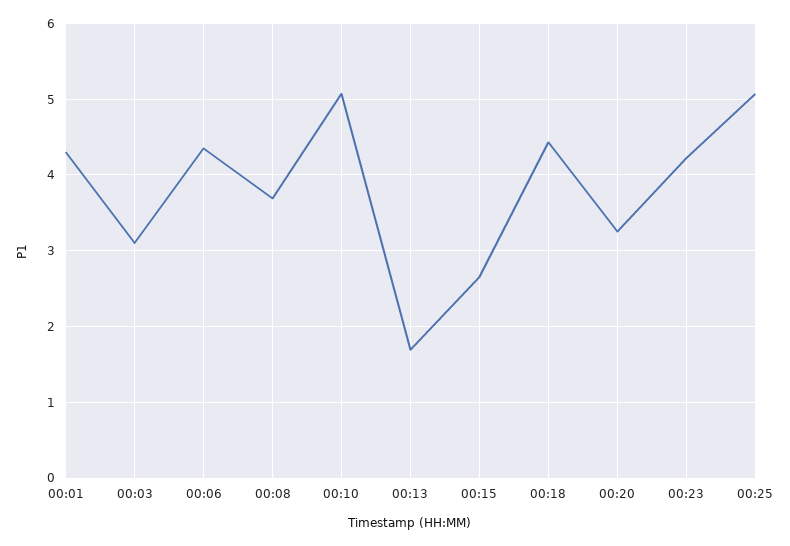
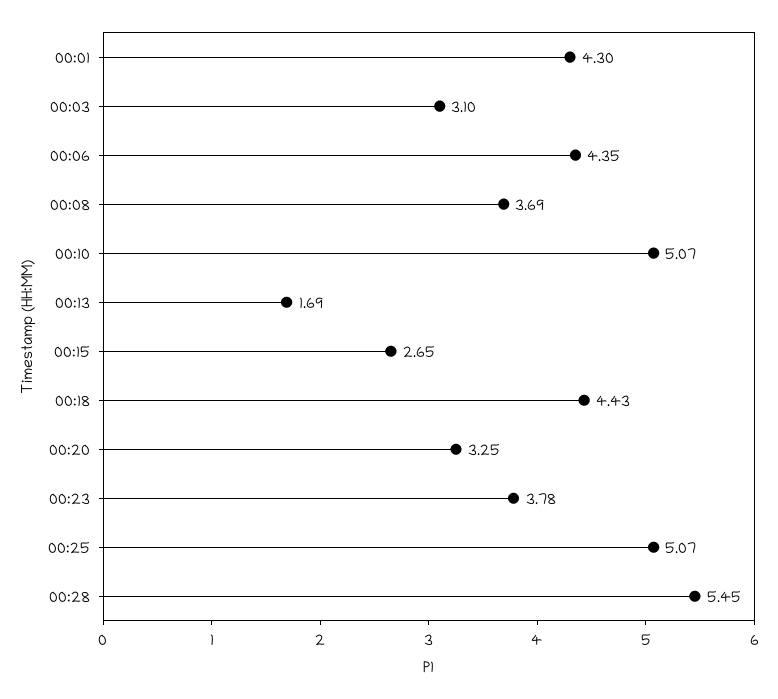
00:23: 4.2 -> 3.78
00:28: none -> 5.45

